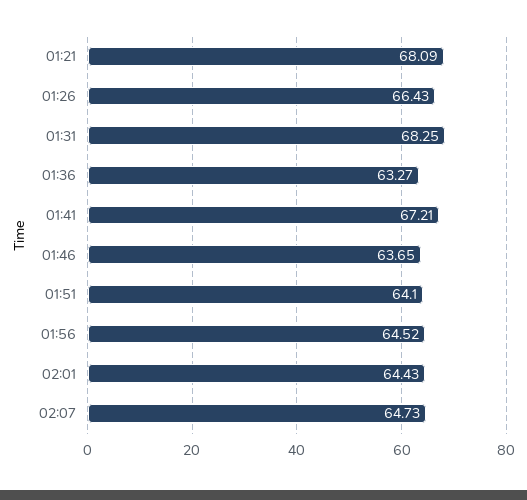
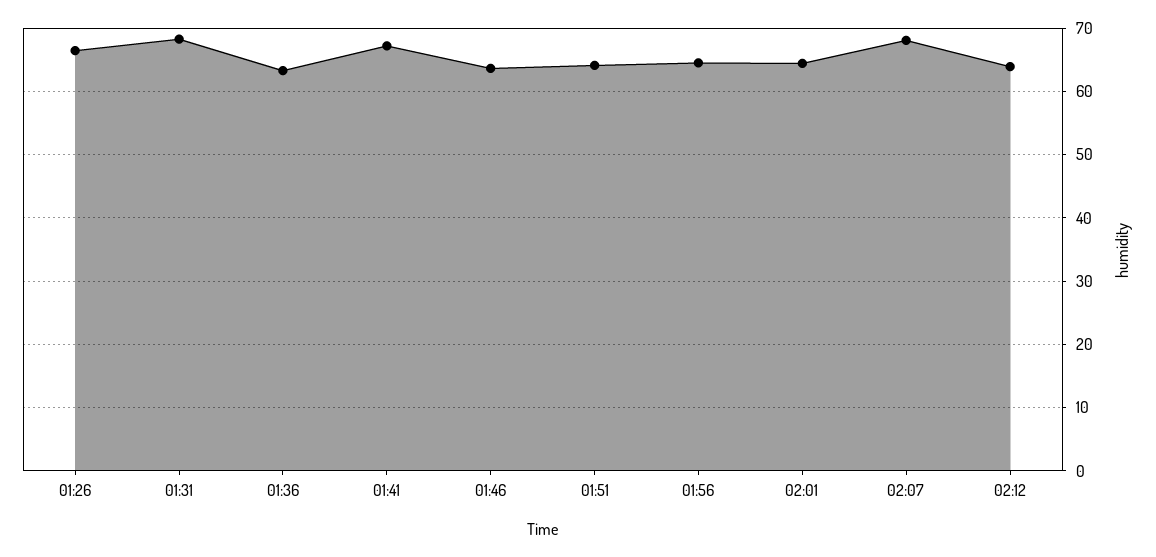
01:21: 68.09 -> none
02:07: 64.73 -> 68
02:12: none -> 64

